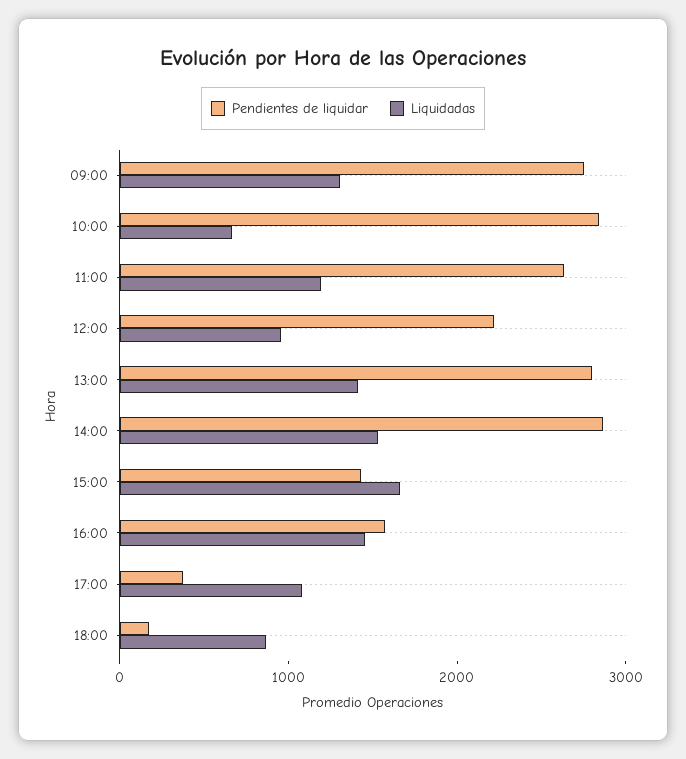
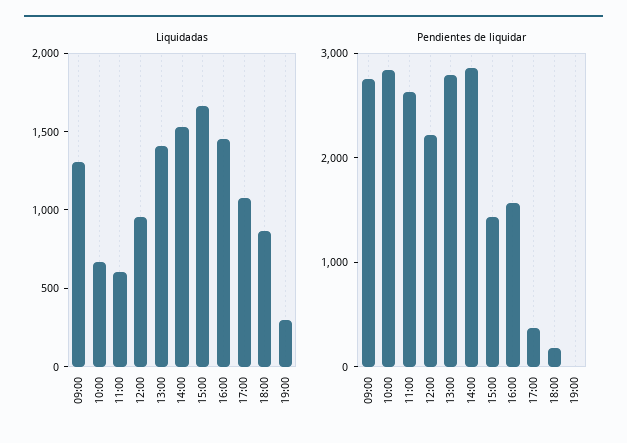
Liquidadas, 11:00: 1200 -> 600
Liquidadas, 19:00: none -> 300
Pendientes de liquidar, 19:00: none -> 0

